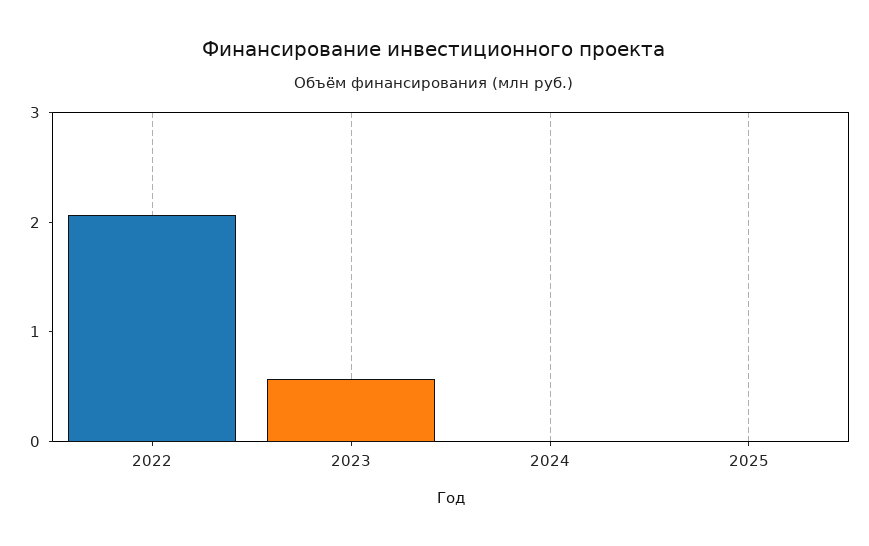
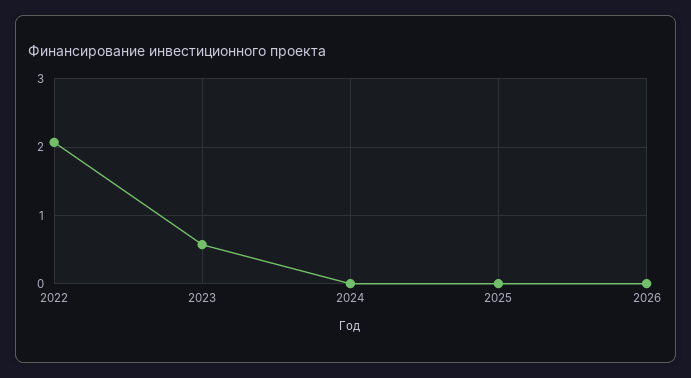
2026: none -> 0

